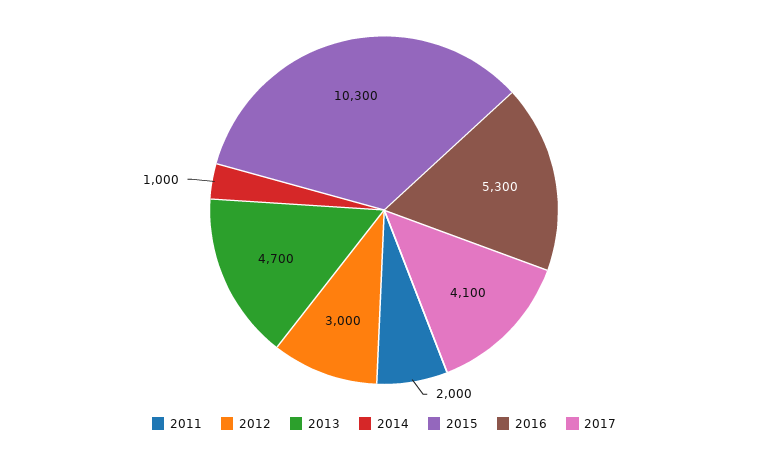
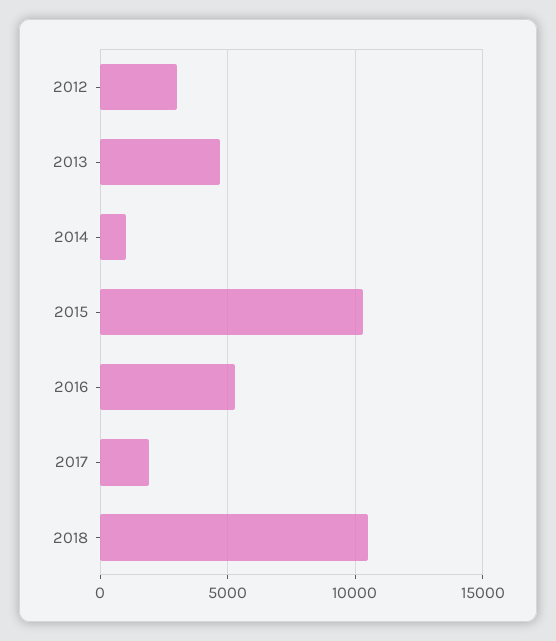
2011: 2000 -> none
2017: 4100 -> 2000
2018: none -> 10500

